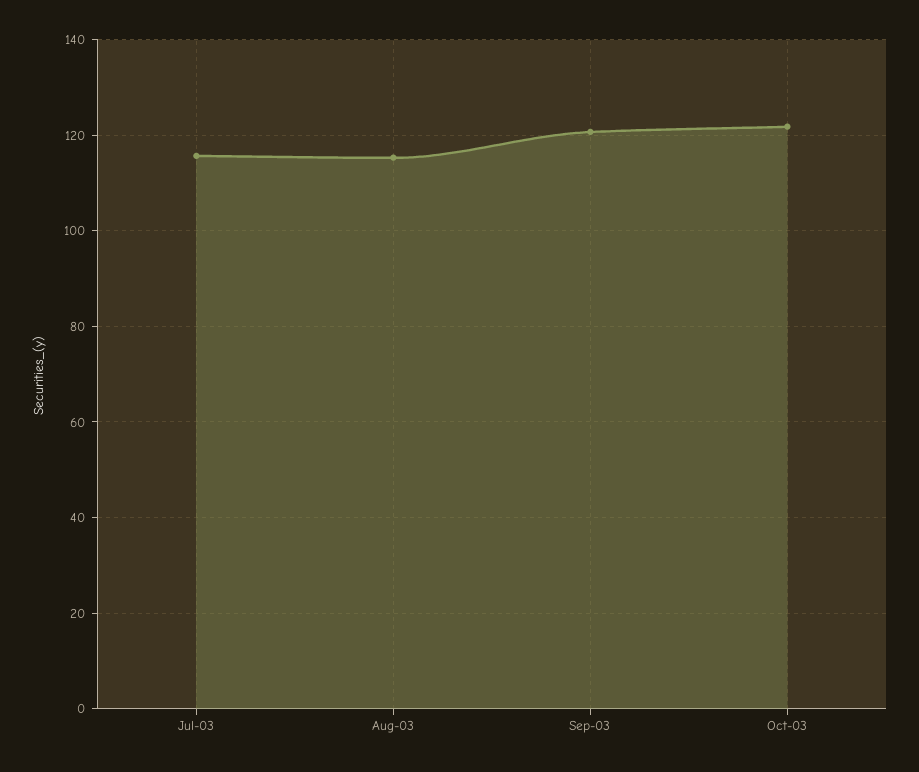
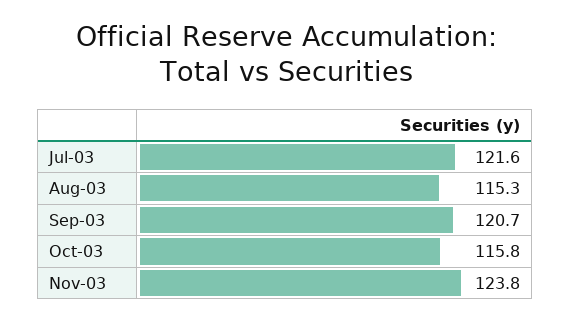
Jul-03: 116 -> 121.6
Oct-03: 122 -> 115.8
Nov-03: none -> 123.8

